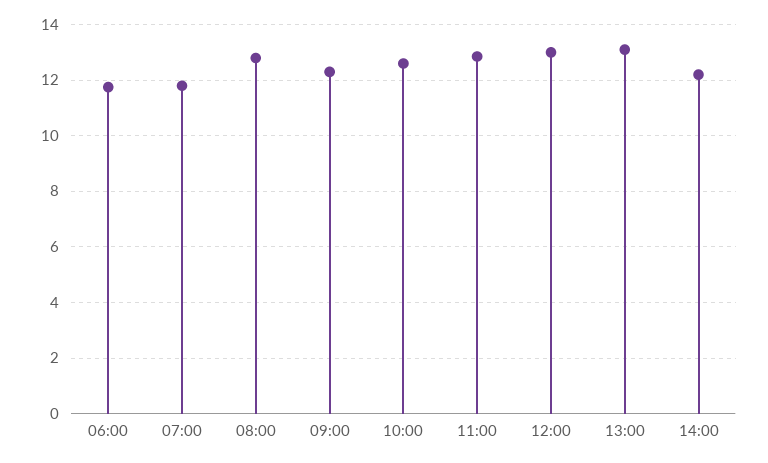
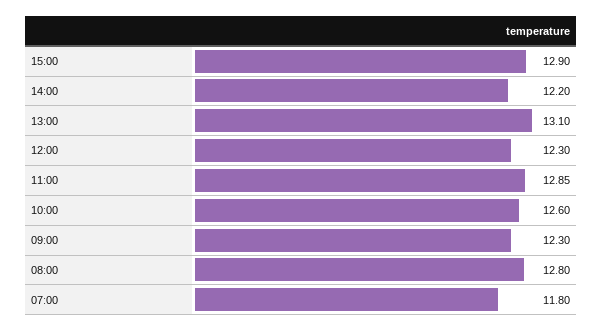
06:00: 11.75 -> none
12:00: 13 -> 12.3
15:00: none -> 12.9

